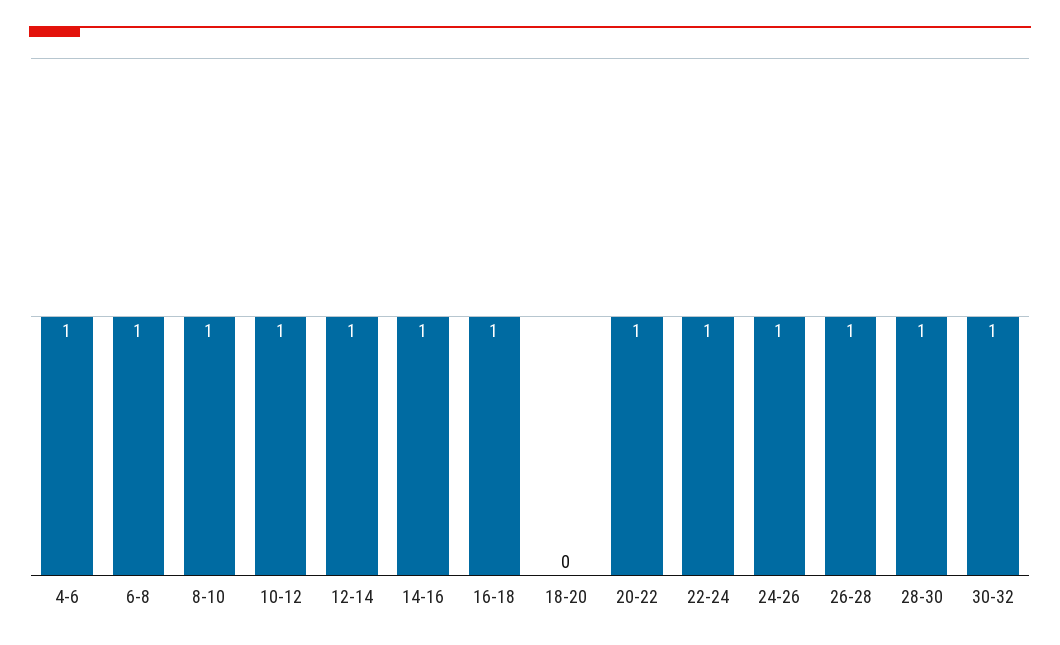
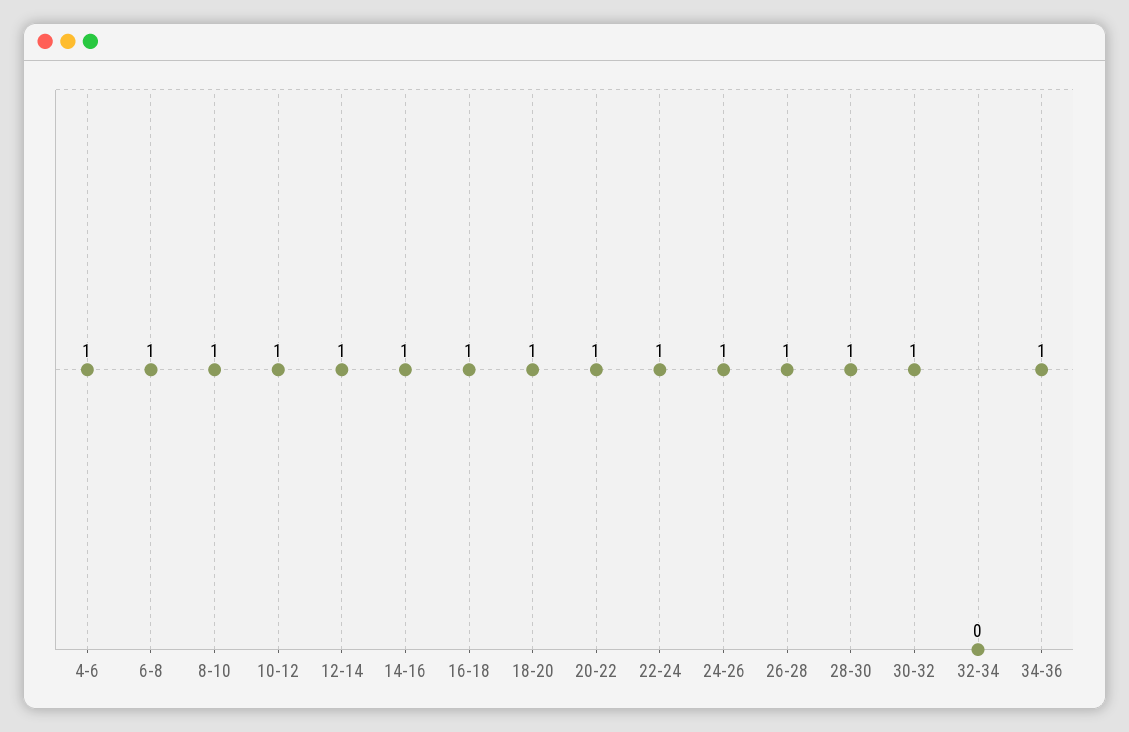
18-20: 0 -> 1
32-34: none -> 0
34-36: none -> 1

